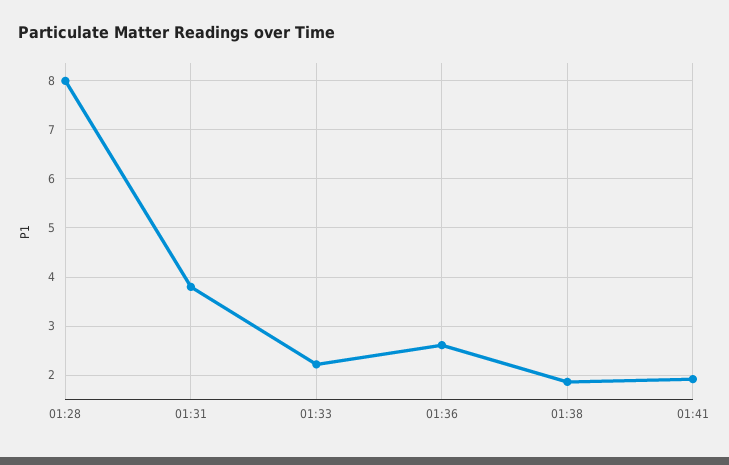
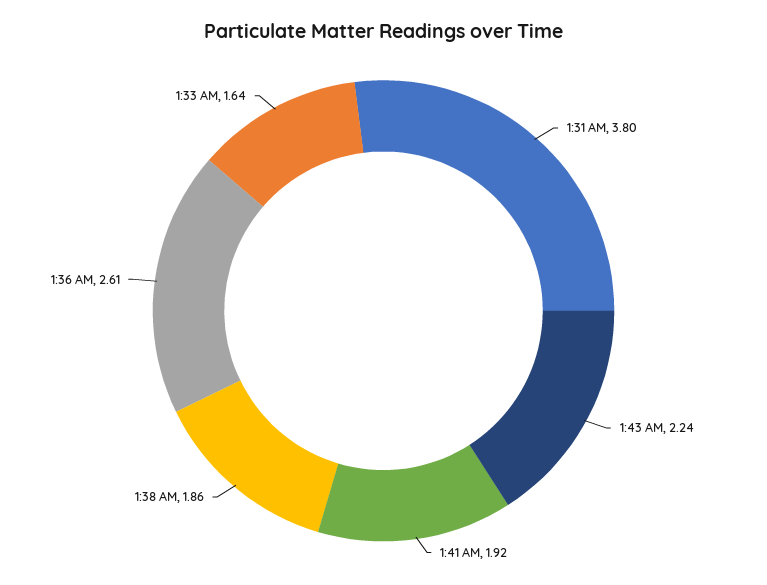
01:28: 8 -> none
01:33: 2.2 -> 1.64
1:43 AM: none -> 2.24

